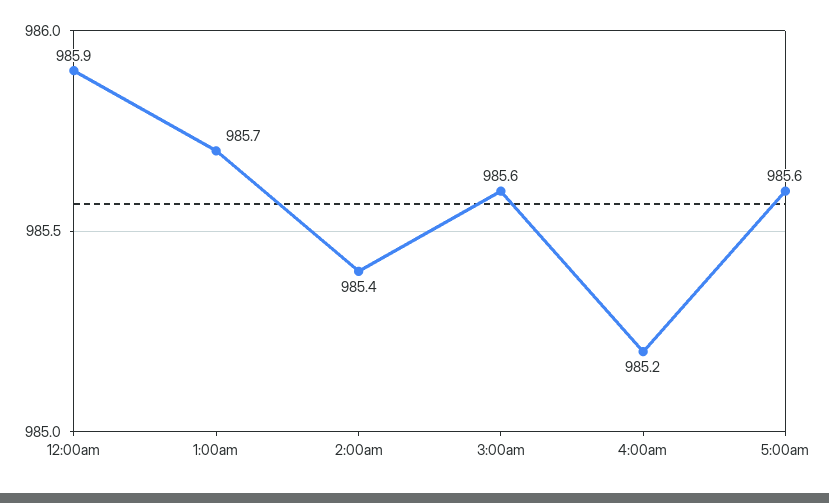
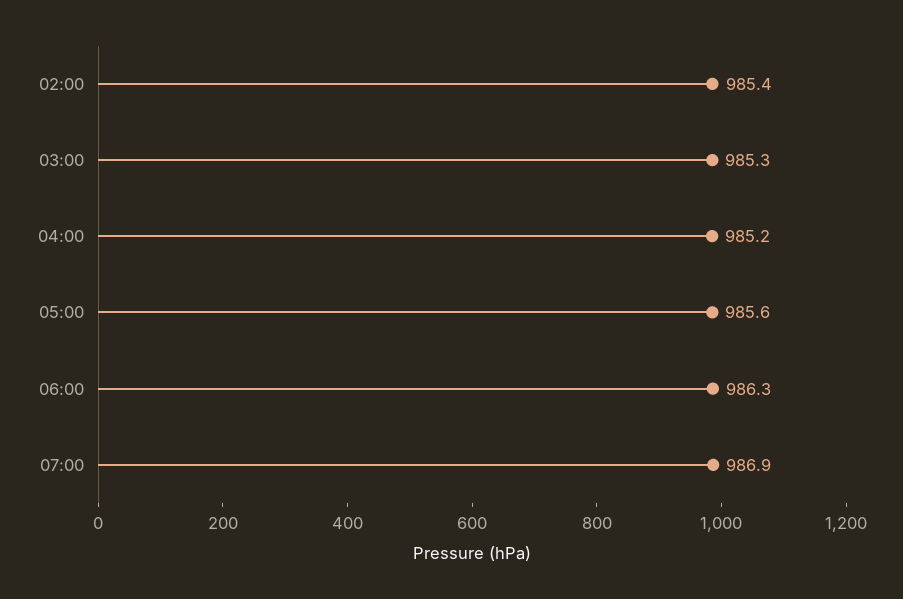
12:00am: 985.9 -> none
1:00am: 985.7 -> none
3:00am: 985.6 -> 985.3
06:00: none -> 986.3
07:00: none -> 986.9

